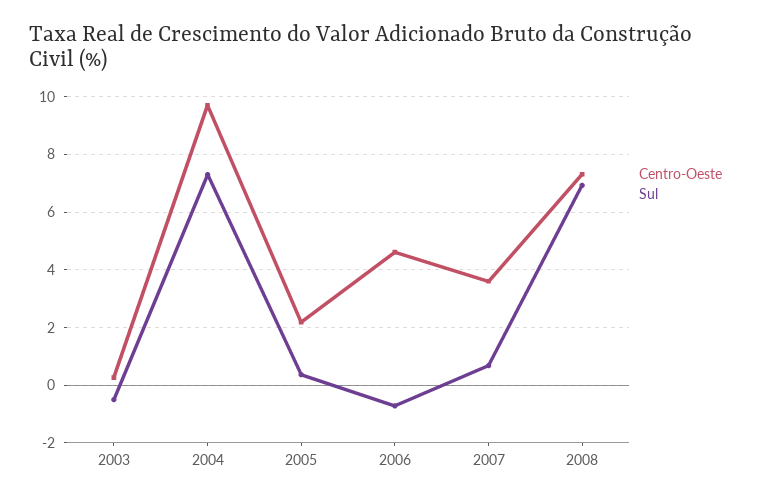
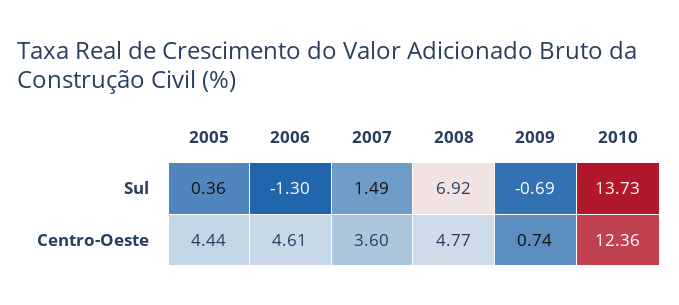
Centro-Oeste, 2003: 0.25 -> none
Sul, 2003: -0.5 -> none
Centro-Oeste, 2004: 9.75 -> none
Sul, 2004: 7.25 -> none
Centro-Oeste, 2005: 2.25 -> 4.44
Sul, 2006: -0.75 -> -1.3
Sul, 2007: 0.75 -> 1.49
Centro-Oeste, 2008: 7.25 -> 4.77
Sul, 2009: none -> -0.69
Sul, 2010: none -> 13.73
Centro-Oeste, 2009: none -> 0.74
Centro-Oeste, 2010: none -> 12.36

